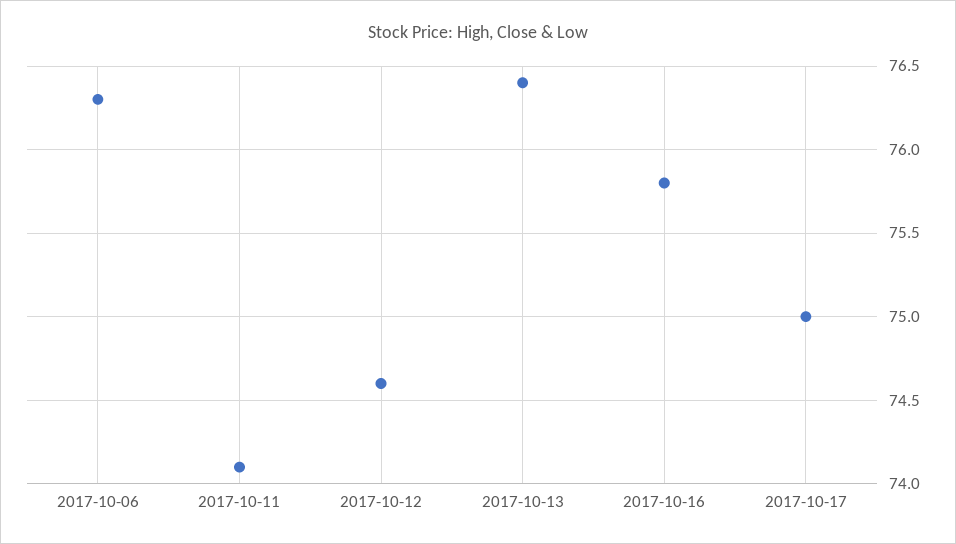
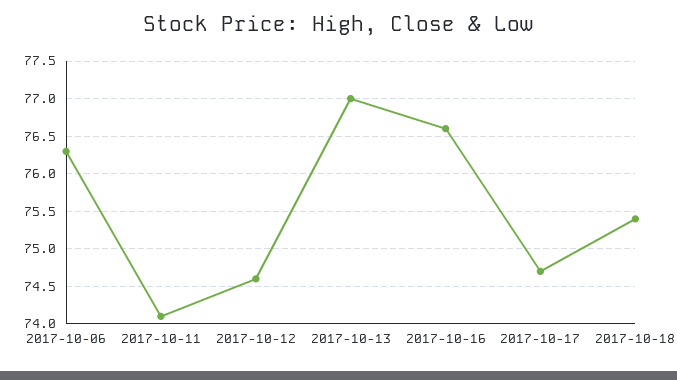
2017-10-13: 76.4 -> 77
2017-10-16: 75.8 -> 76.6
2017-10-17: 75 -> 74.7
2017-10-18: none -> 75.4

